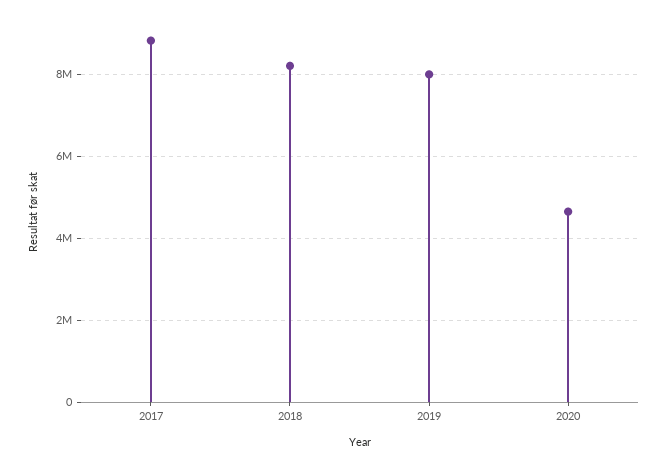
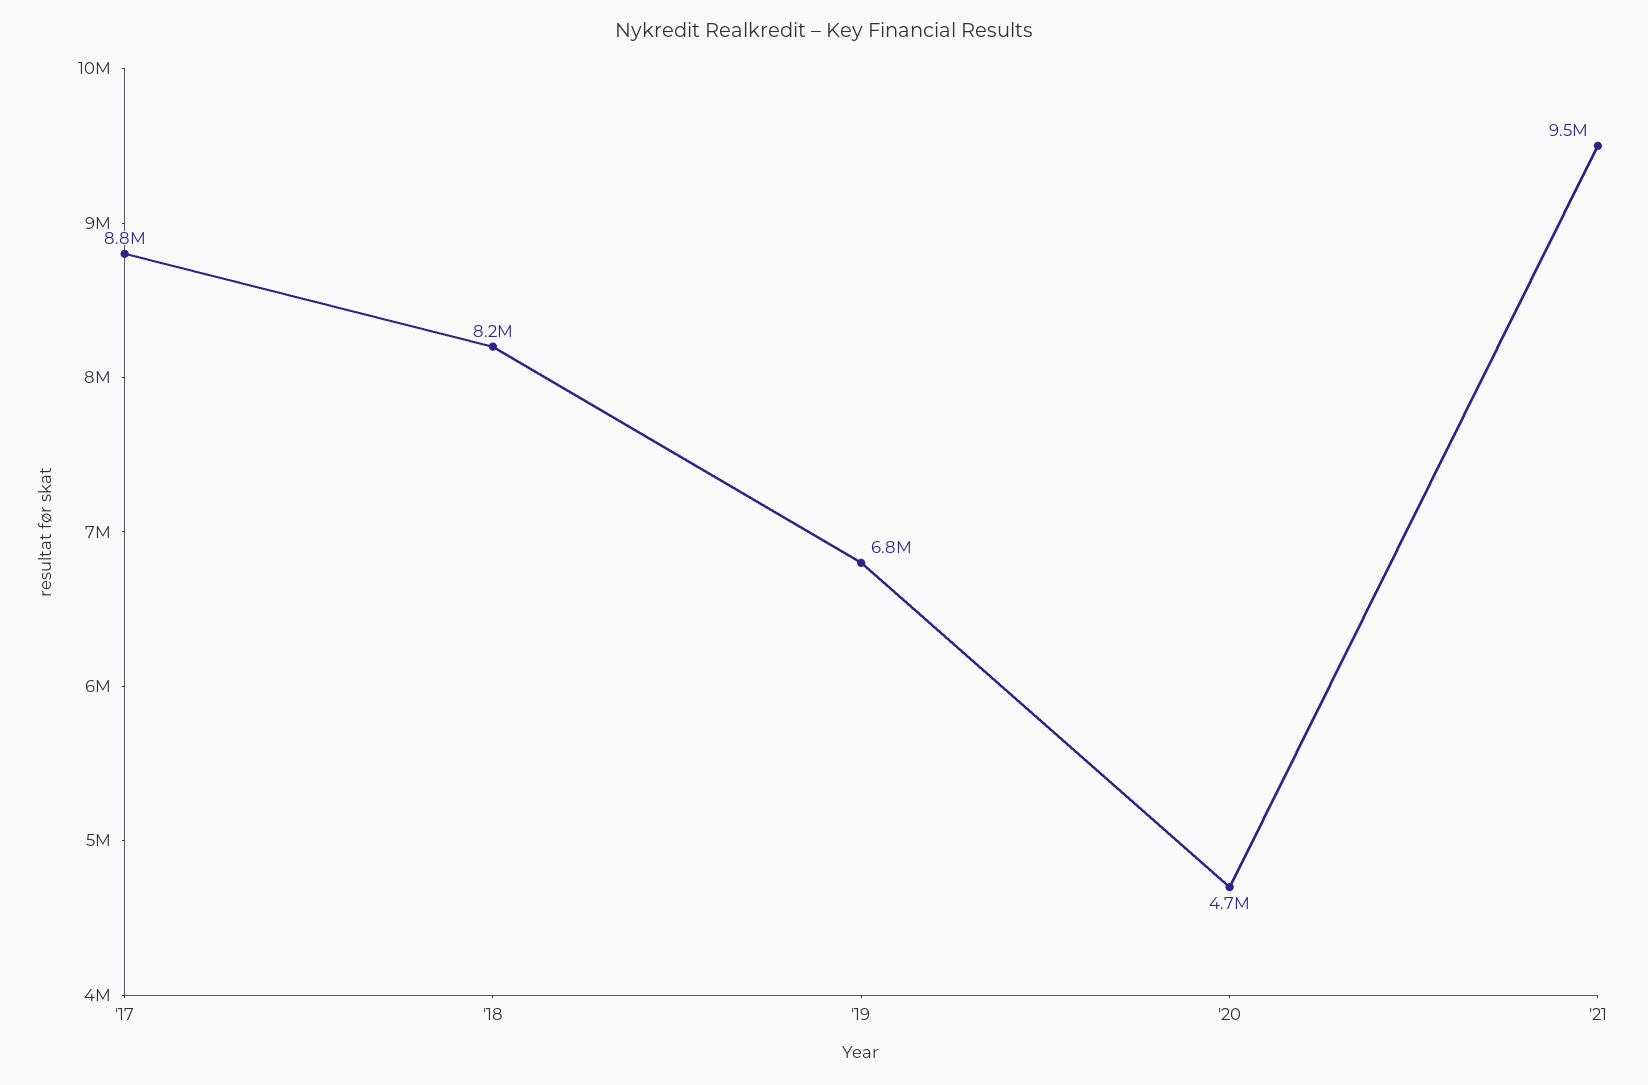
2019: 8000000 -> 6800000
'21: none -> 9500000

